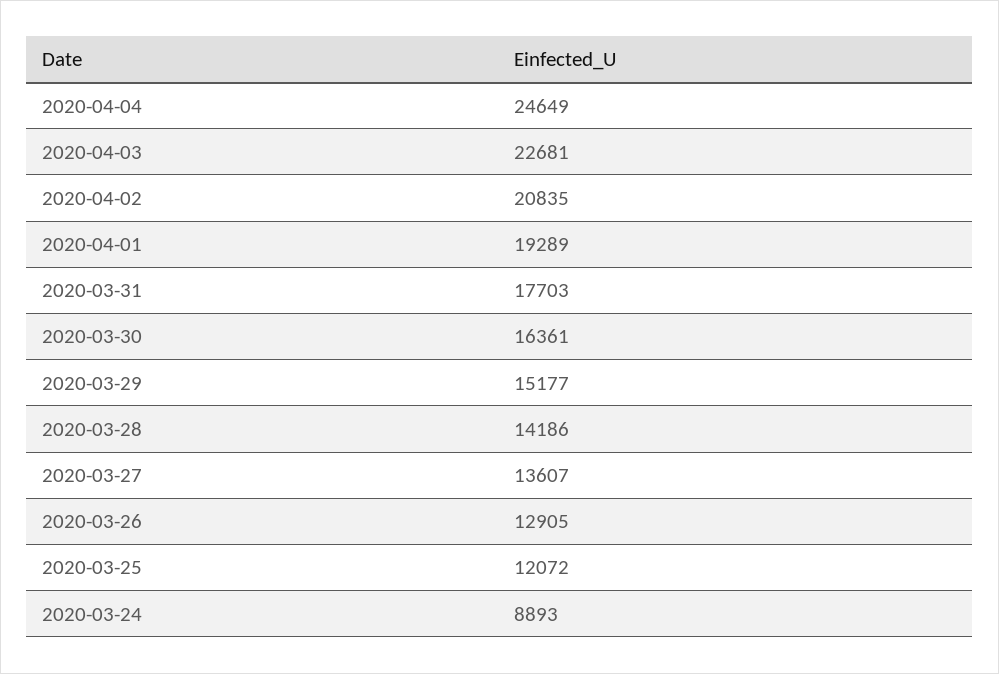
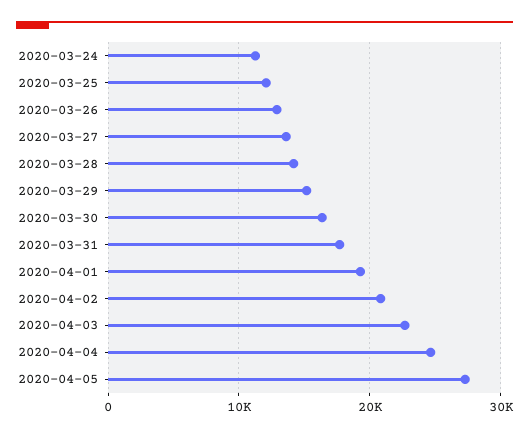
2020-03-24: 8893 -> 11000
2020-04-05: none -> 27000

